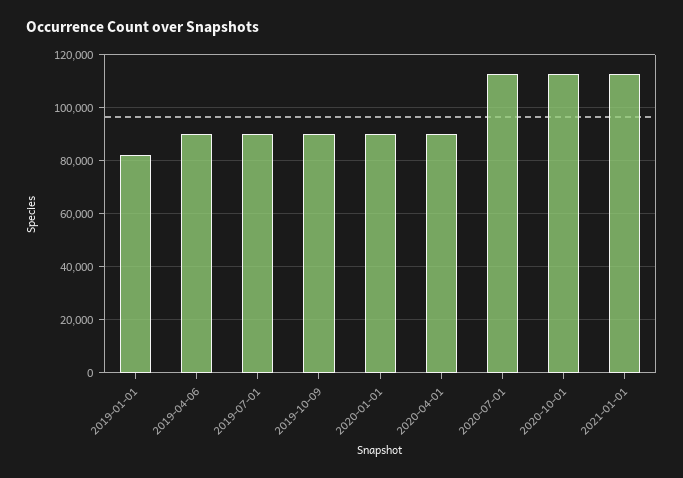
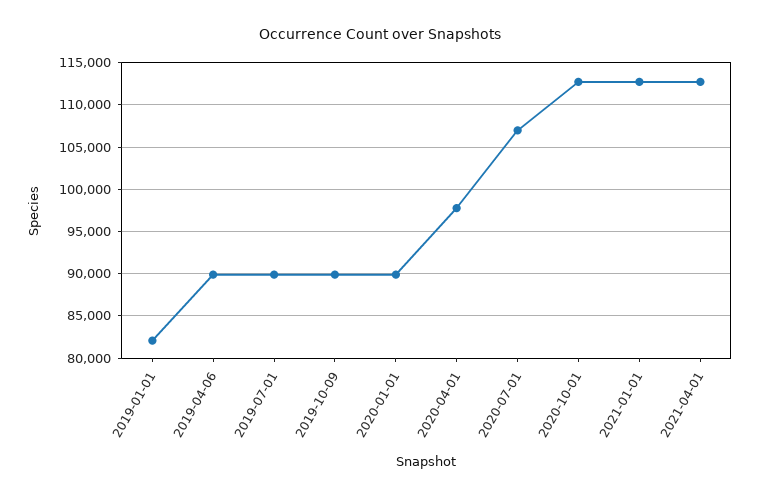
2020-04-01: 90000 -> 98000
2020-07-01: 112500 -> 107000
2021-04-01: none -> 113000

